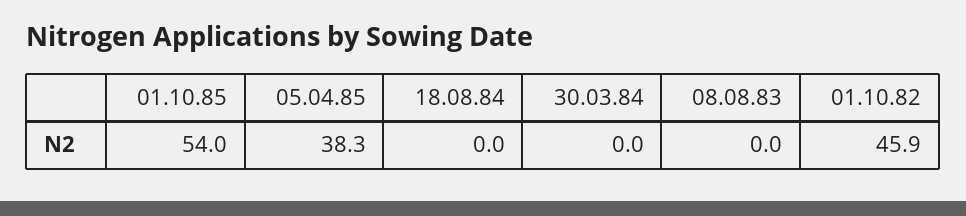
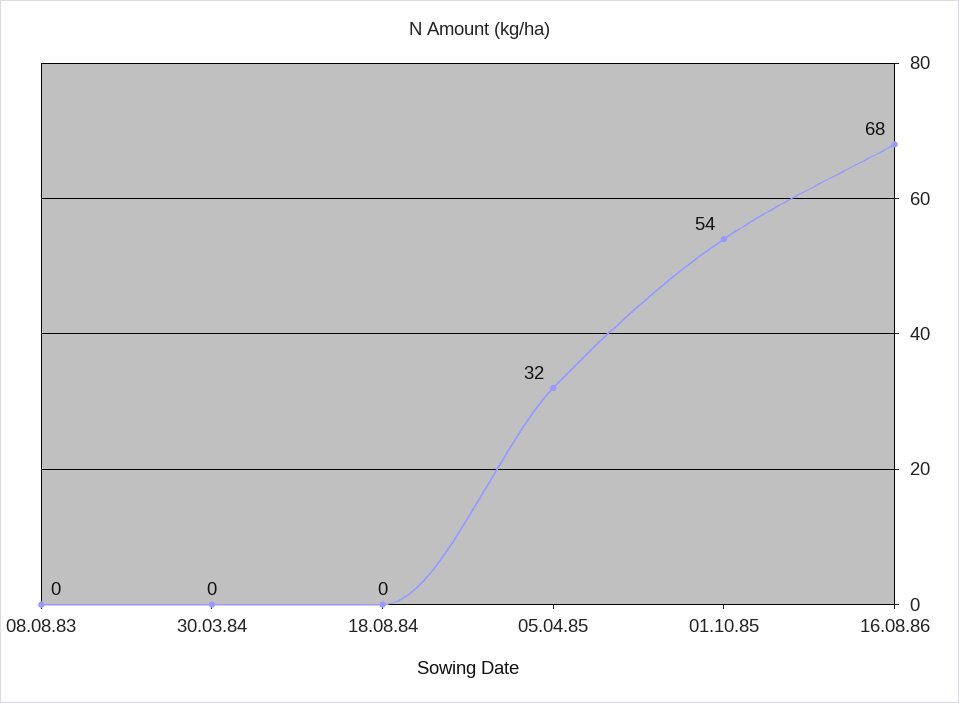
05.04.85: 38.3 -> 32
01.10.82: 45.9 -> none
16.08.86: none -> 68

